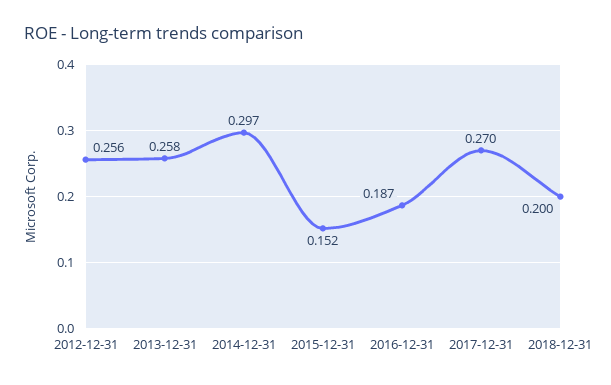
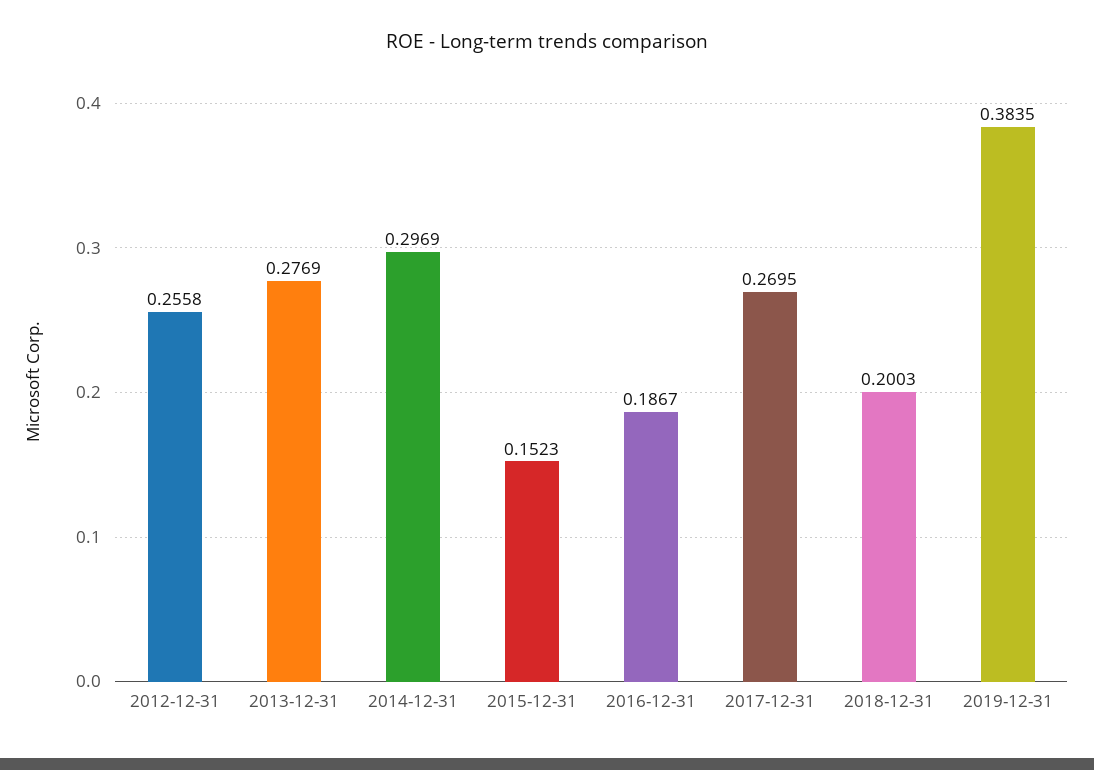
2013-12-31: 0.258 -> 0.2769
2019-12-31: none -> 0.3835

